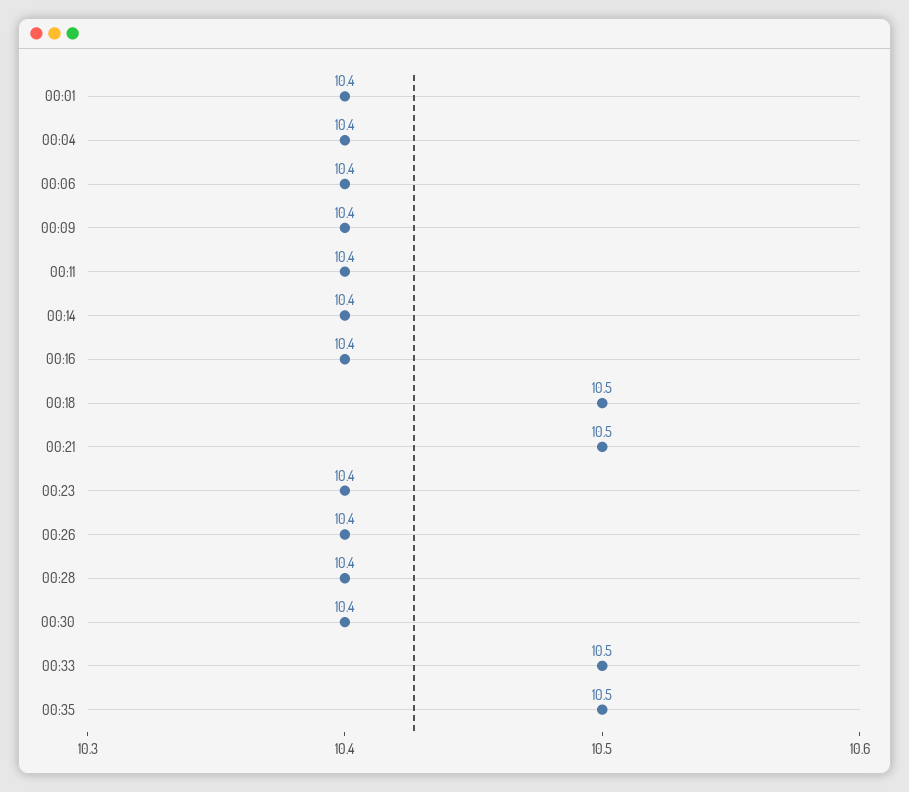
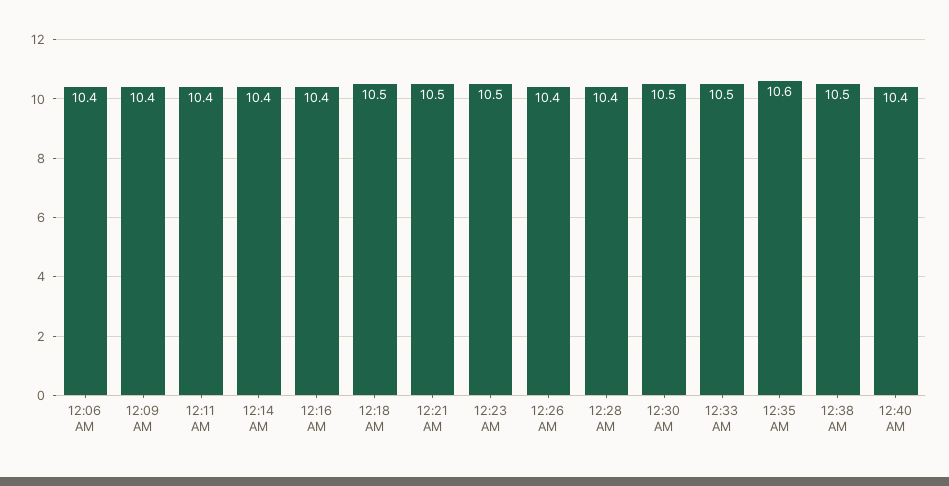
00:01: 10.4 -> none
00:04: 10.4 -> none
00:23: 10.4 -> 10.5
00:30: 10.4 -> 10.5
00:35: 10.5 -> 10.6
12:38 AM: none -> 10.5
12:40 AM: none -> 10.4

